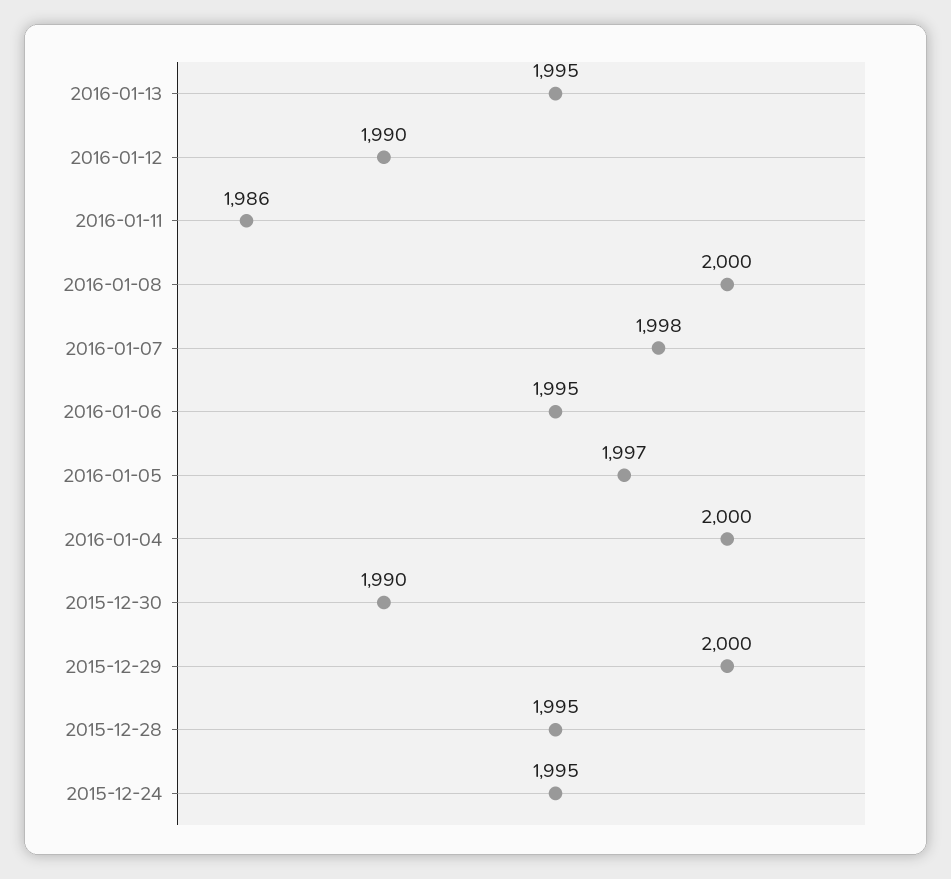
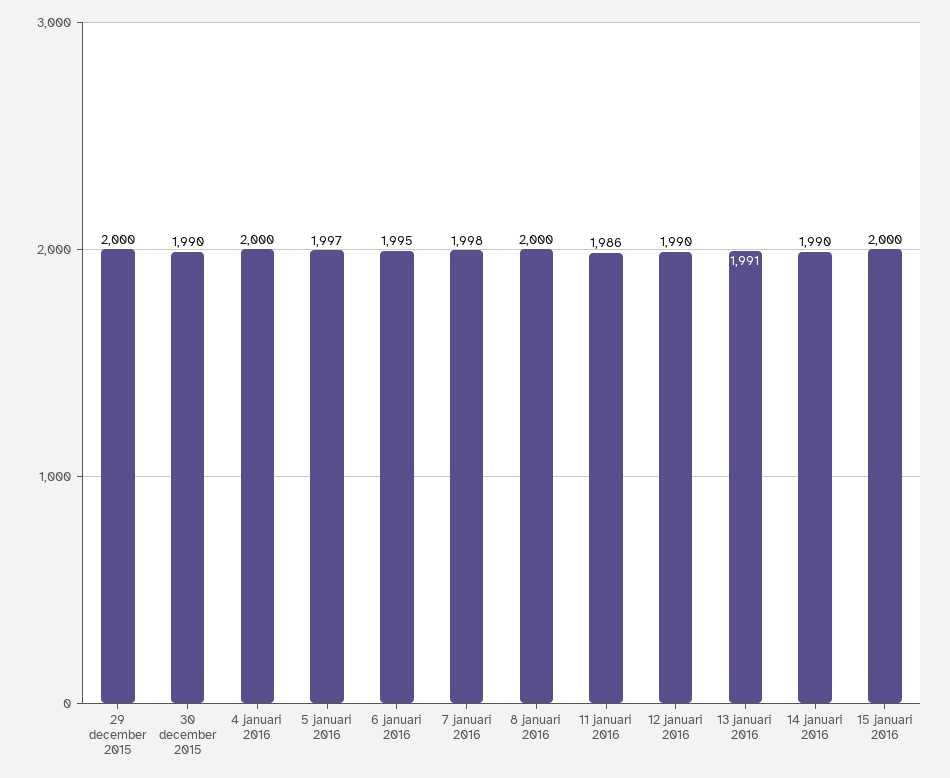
2016-01-13: 1995 -> 1991
2015-12-28: 1995 -> none
2015-12-24: 1995 -> none
14 januari 2016: none -> 1990
15 januari 2016: none -> 2000

